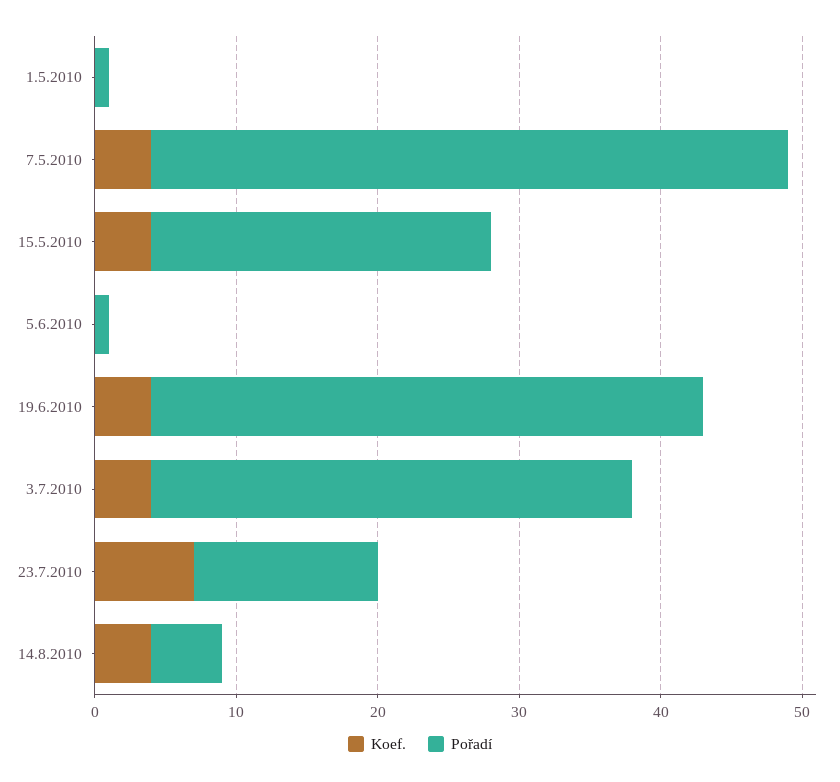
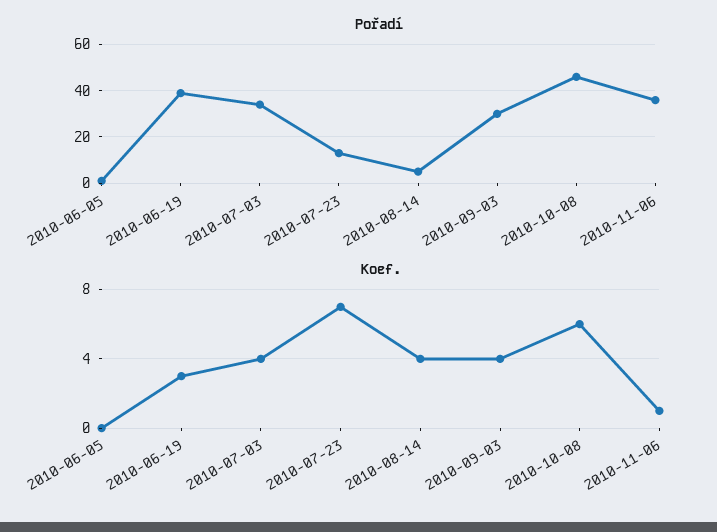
Koef., 1.5.2010: 0 -> none
Pořadí, 1.5.2010: 1 -> none
Koef., 7.5.2010: 4 -> none
Pořadí, 7.5.2010: 45 -> none
Koef., 15.5.2010: 4 -> none
Pořadí, 15.5.2010: 24 -> none
Koef., 19.6.2010: 4 -> 3
Pořadí, 2010-09-03: none -> 30
Pořadí, 2010-10-08: none -> 45
Pořadí, 2010-11-06: none -> 35
Koef., 2010-09-03: none -> 4
Koef., 2010-10-08: none -> 6
Koef., 2010-11-06: none -> 1

